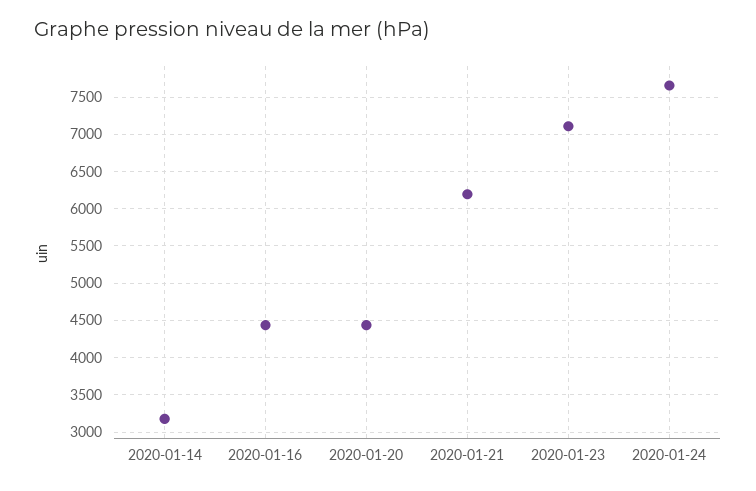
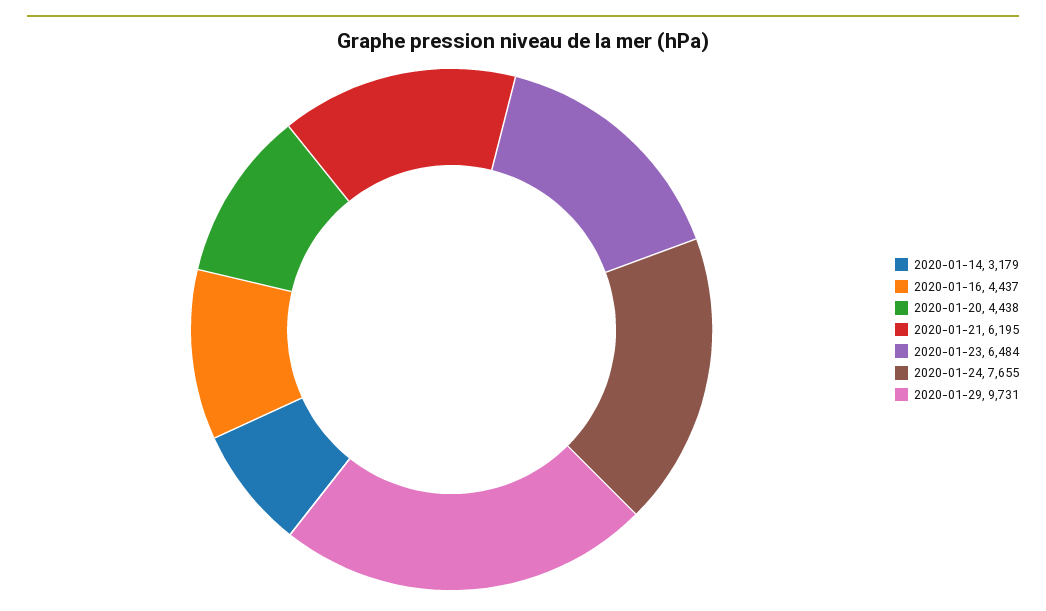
2020-01-23: 7100 -> 6484
2020-01-29: none -> 9731

